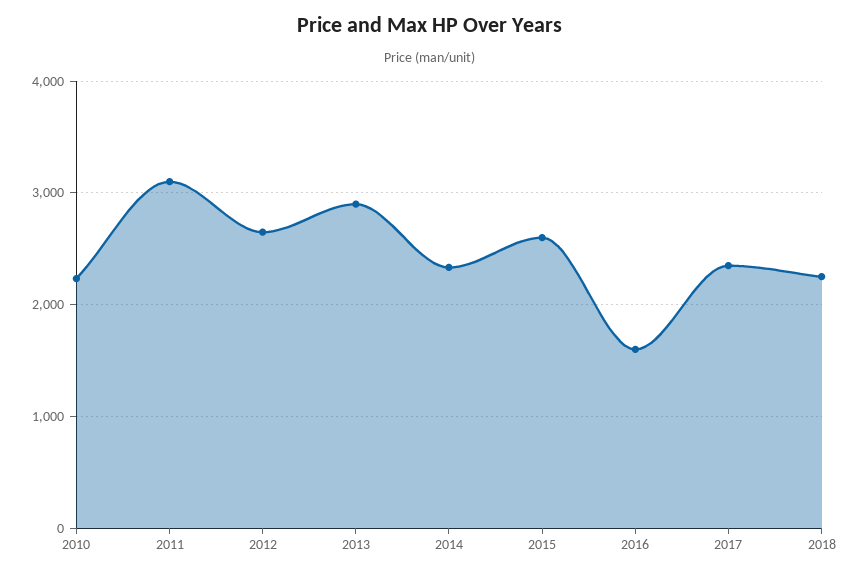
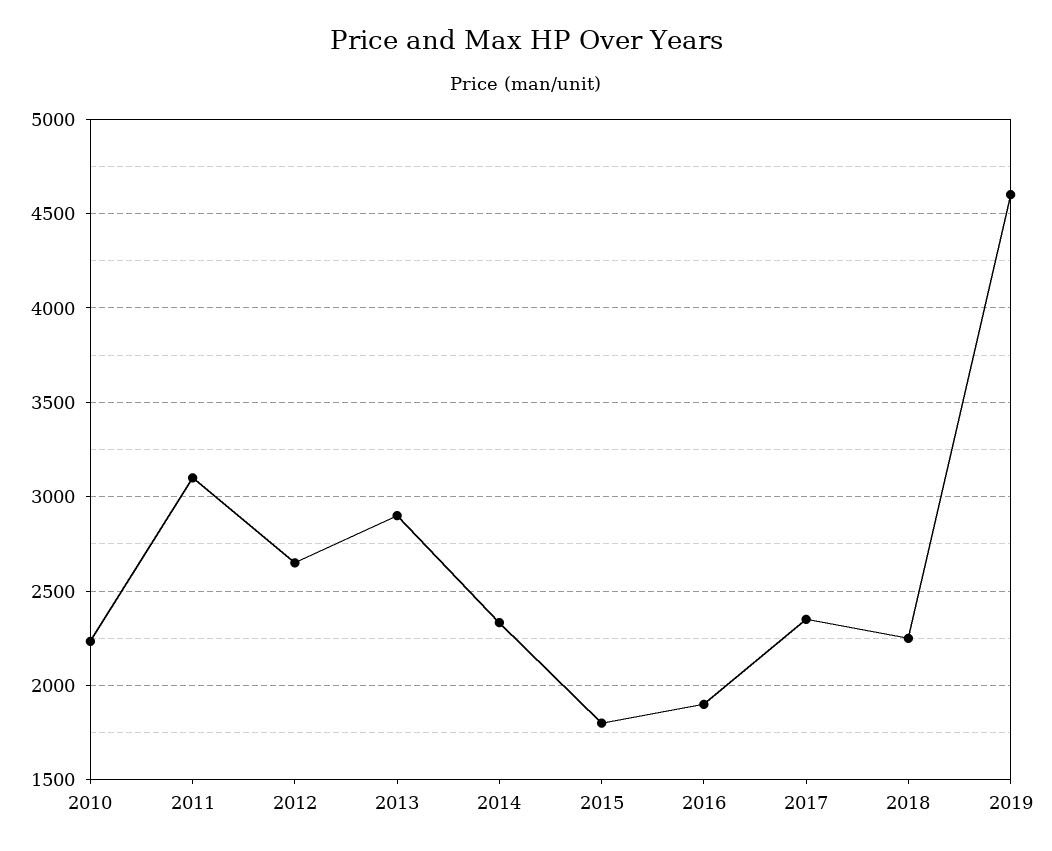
2015: 2600 -> 1800
2016: 1600 -> 1900
2019: none -> 4600

